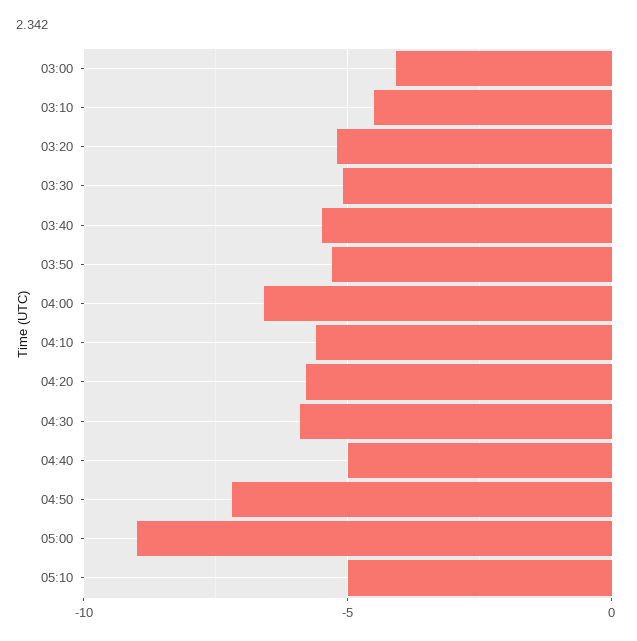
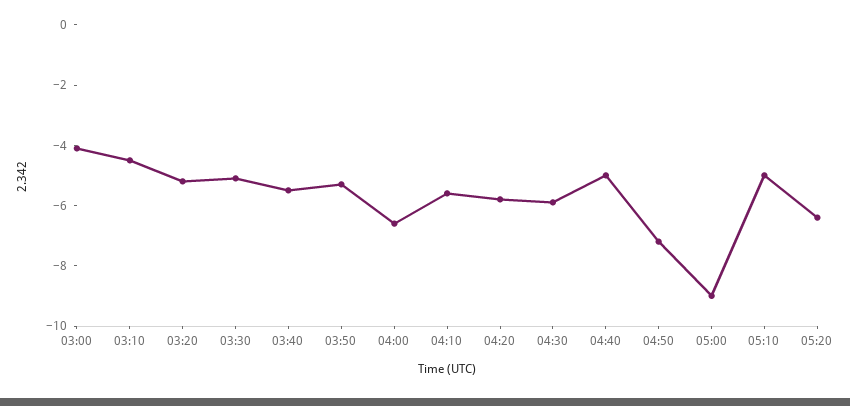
05:20: none -> -6.5

